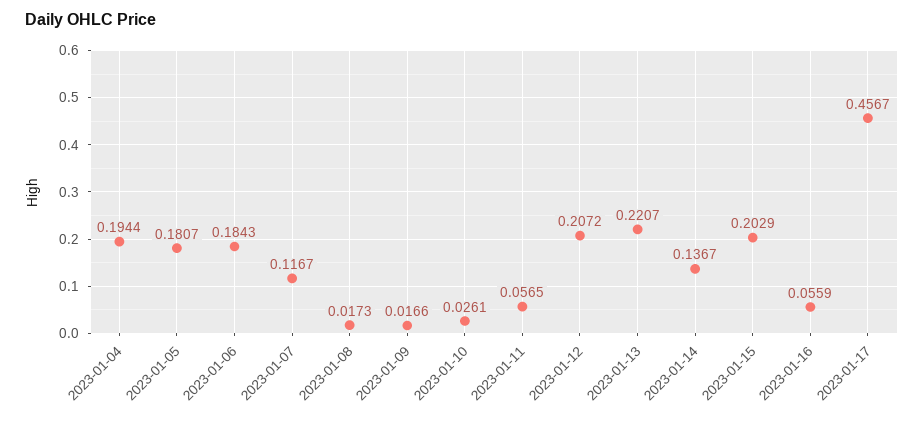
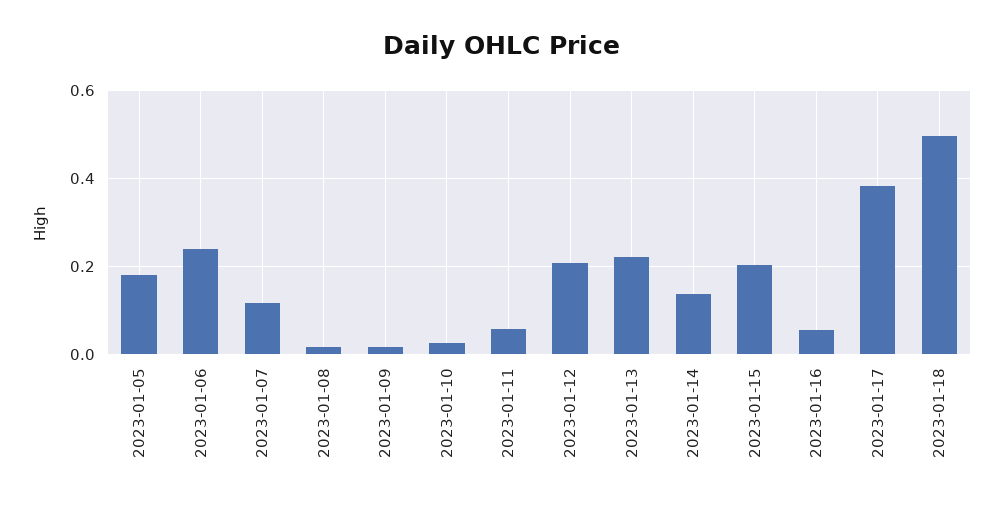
2023-01-04: 0.1944 -> none
2023-01-06: 0.1843 -> 0.24
2023-01-17: 0.4567 -> 0.38
2023-01-18: none -> 0.5

